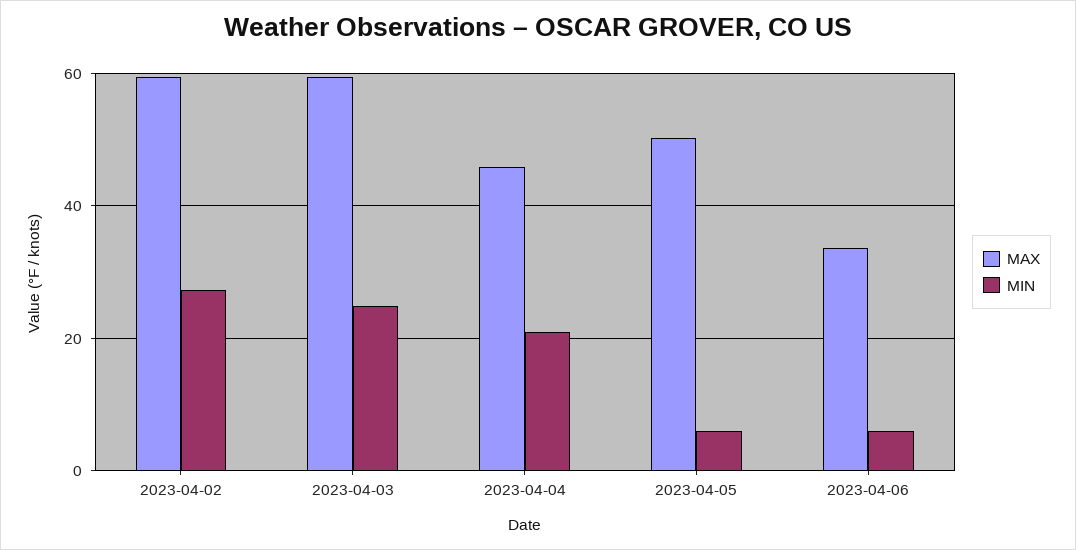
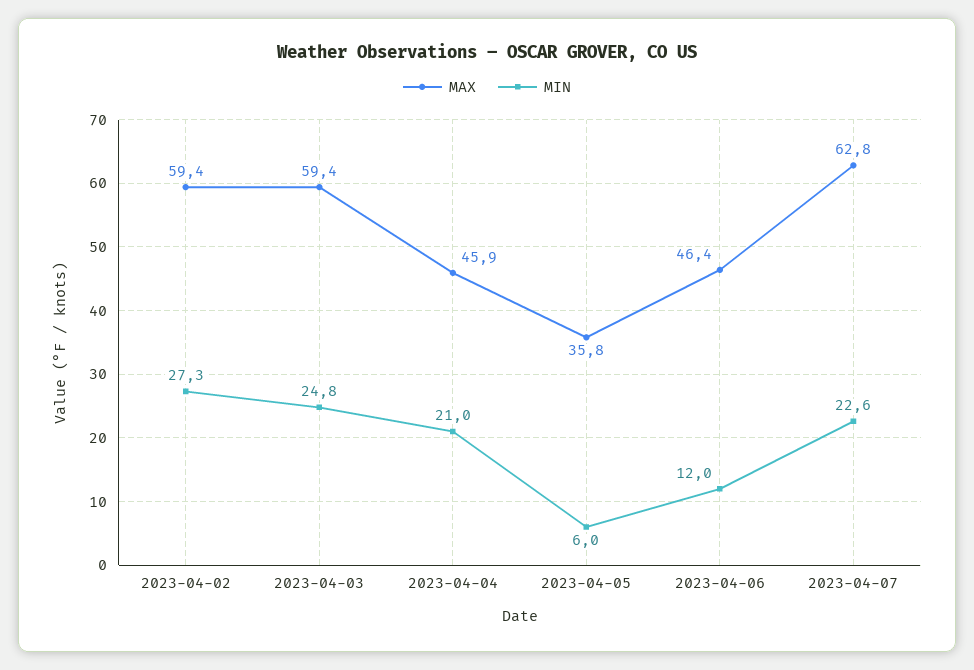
MAX, 2023-04-05: 50 -> 35.8
MAX, 2023-04-06: 34 -> 46.4
MIN, 2023-04-06: 6 -> 12
MAX, 2023-04-07: none -> 62.8
MIN, 2023-04-07: none -> 22.6

